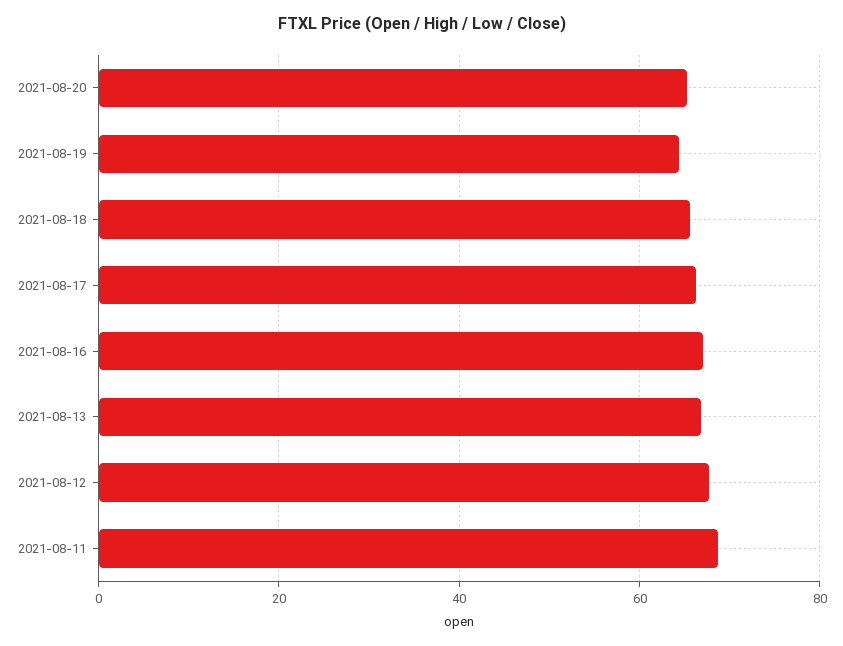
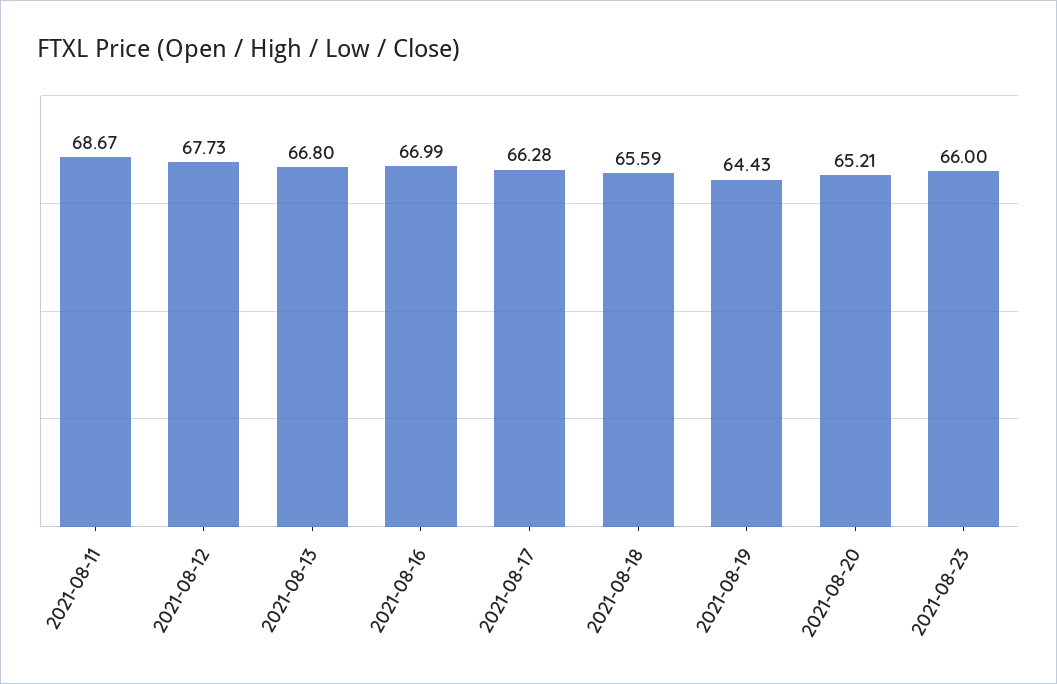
2021-08-23: none -> 66

